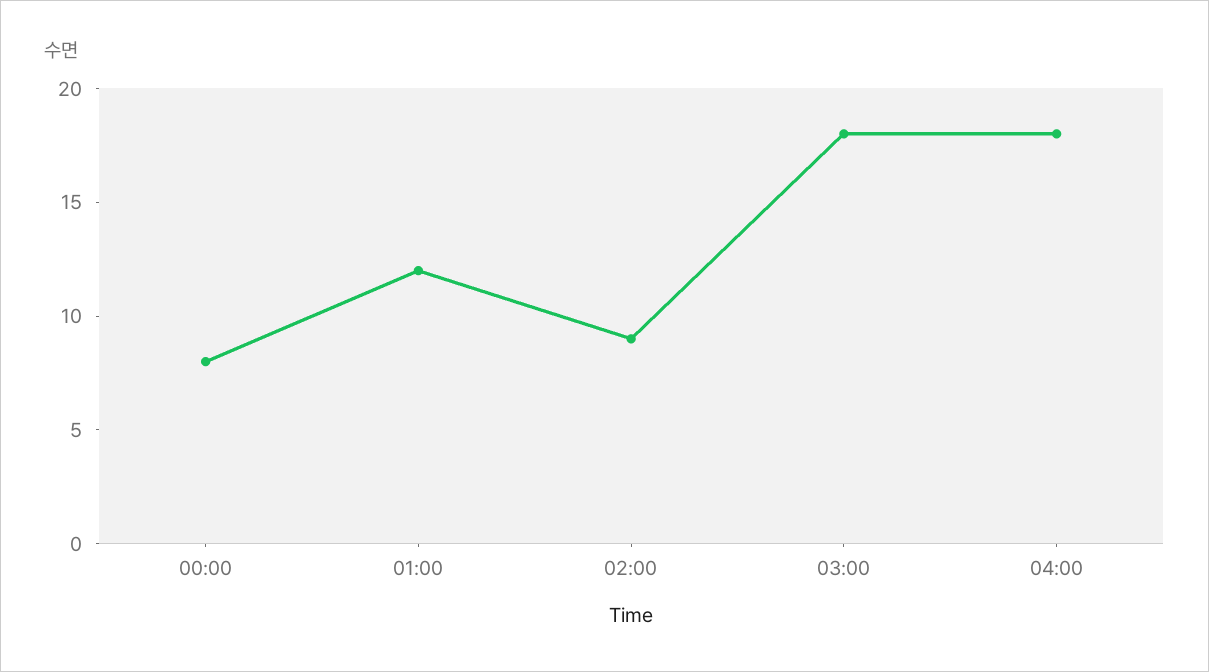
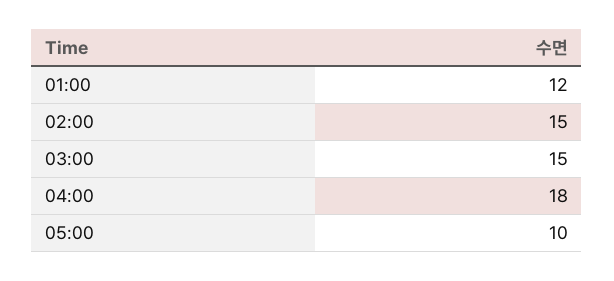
00:00: 8 -> none
02:00: 9 -> 15
03:00: 18 -> 15
05:00: none -> 10

